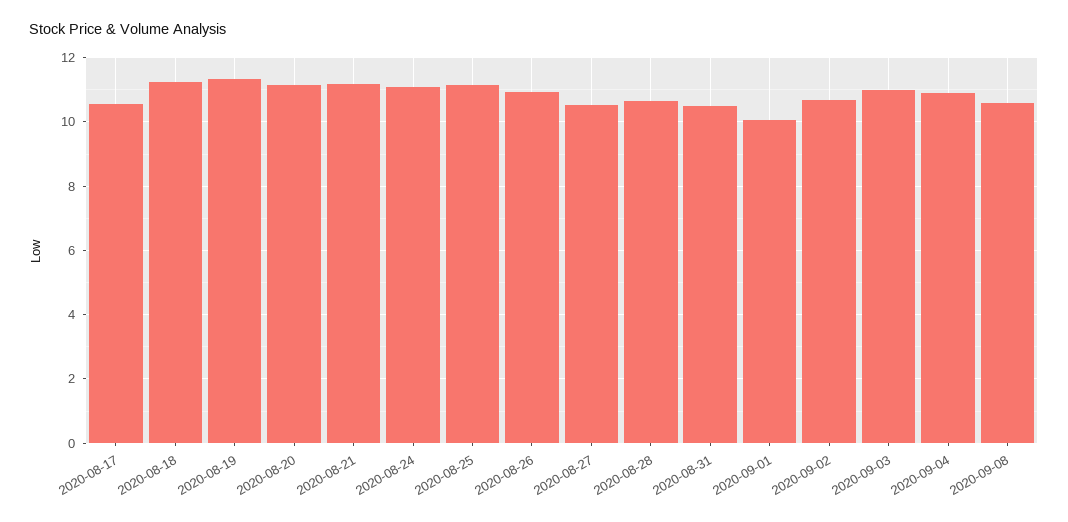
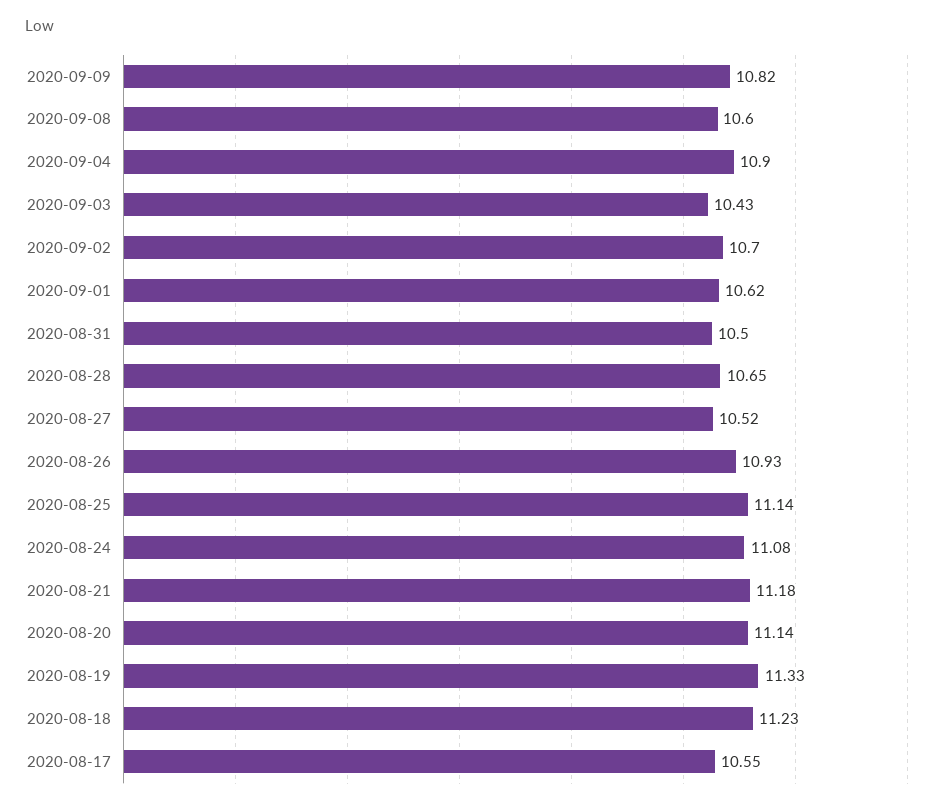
2020-09-01: 10 -> 10.62
2020-09-03: 11 -> 10.43
2020-09-09: none -> 10.82

